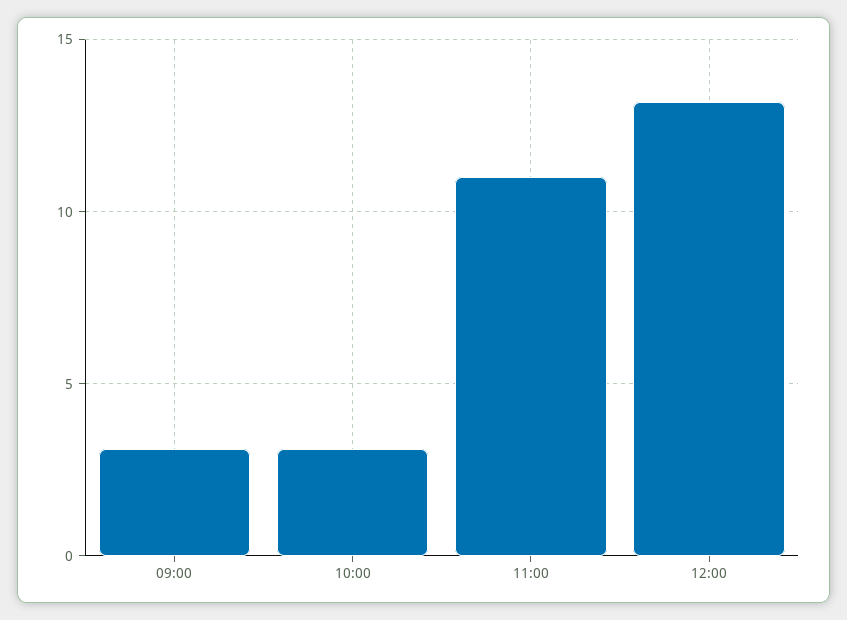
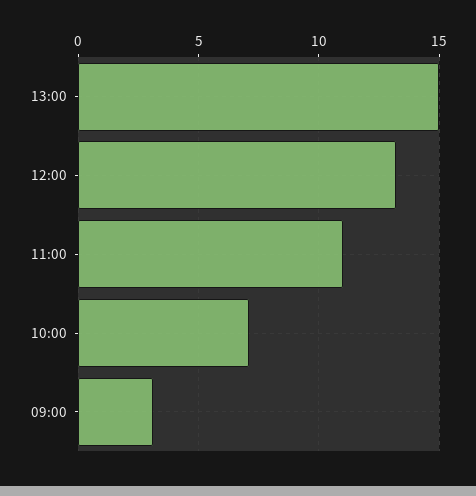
10:00: 3 -> 7
13:00: none -> 15

